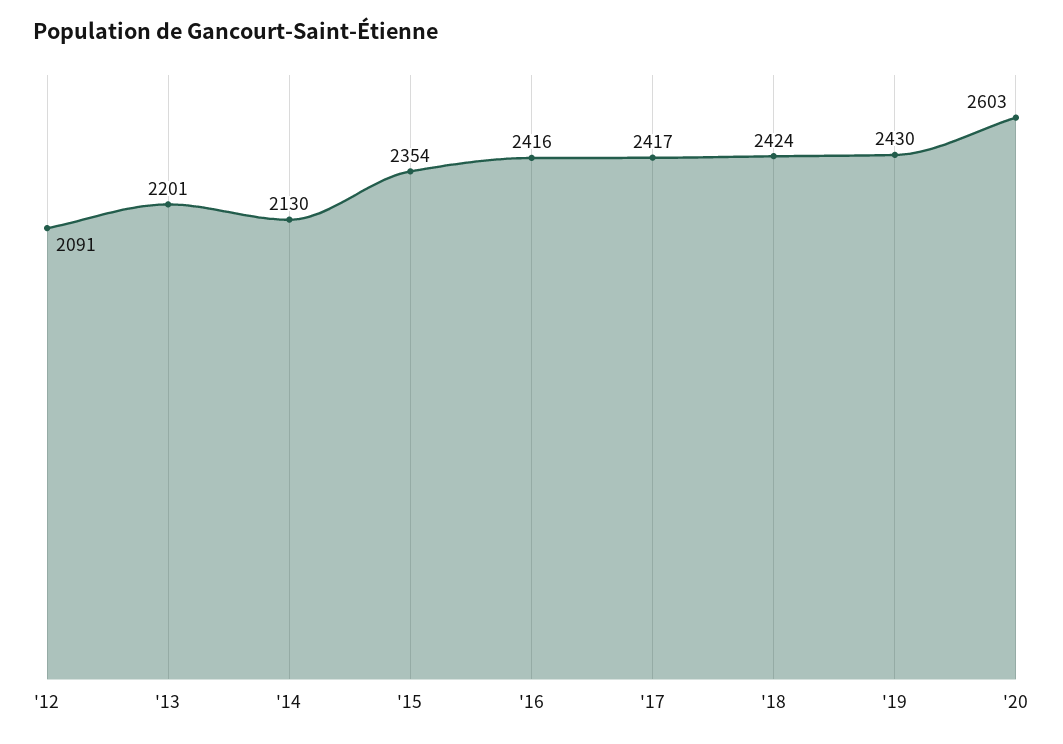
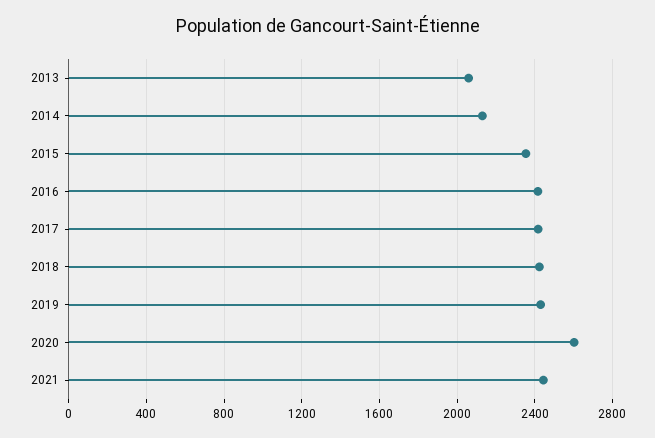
'12: 2091 -> none
'13: 2201 -> 2050
2021: none -> 2450

